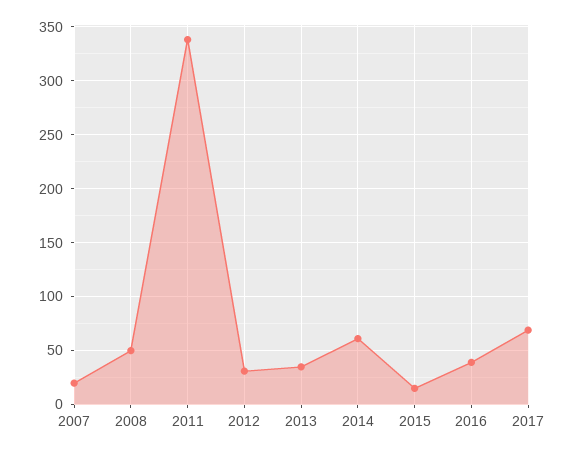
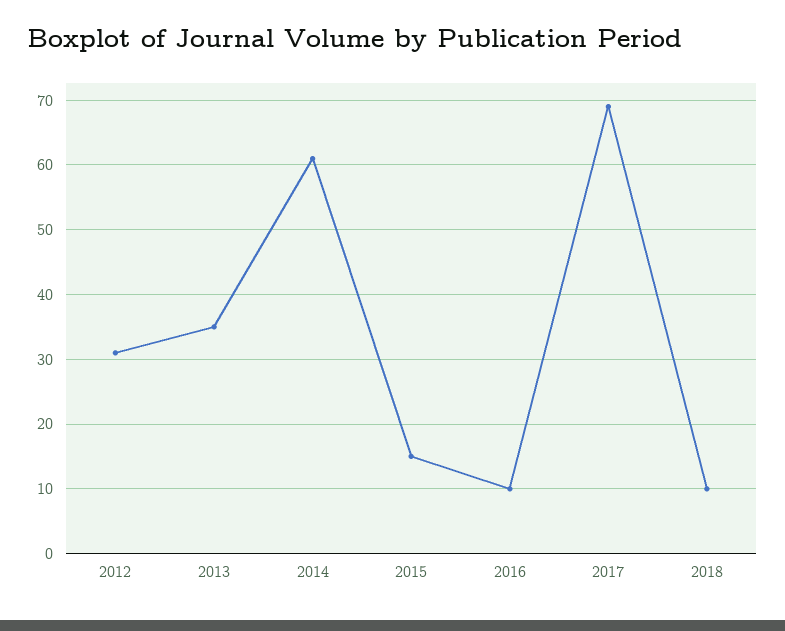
2007: 20 -> none
2008: 50 -> none
2011: 340 -> none
2016: 40 -> 10
2018: none -> 10

